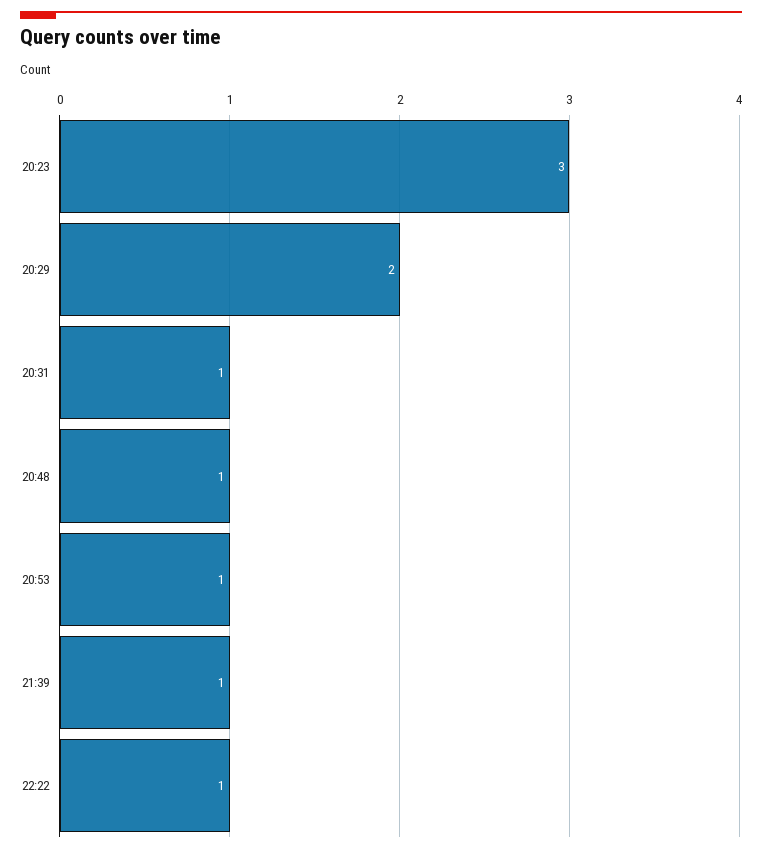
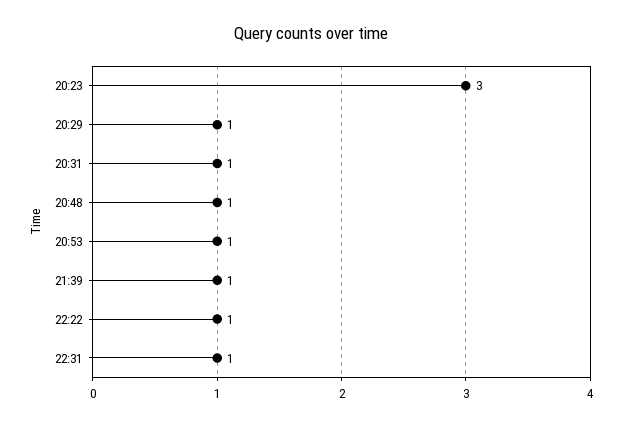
20:29: 2 -> 1
22:31: none -> 1

